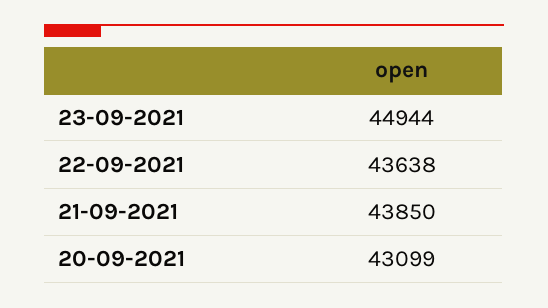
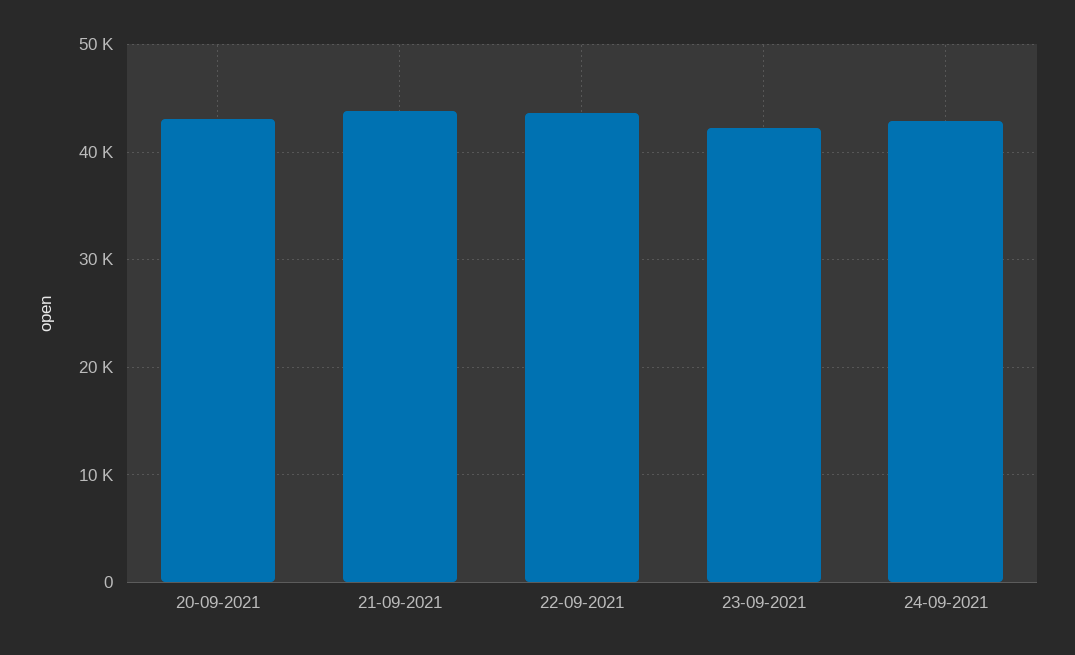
23-09-2021: 44944 -> 42000
24-09-2021: none -> 43000

